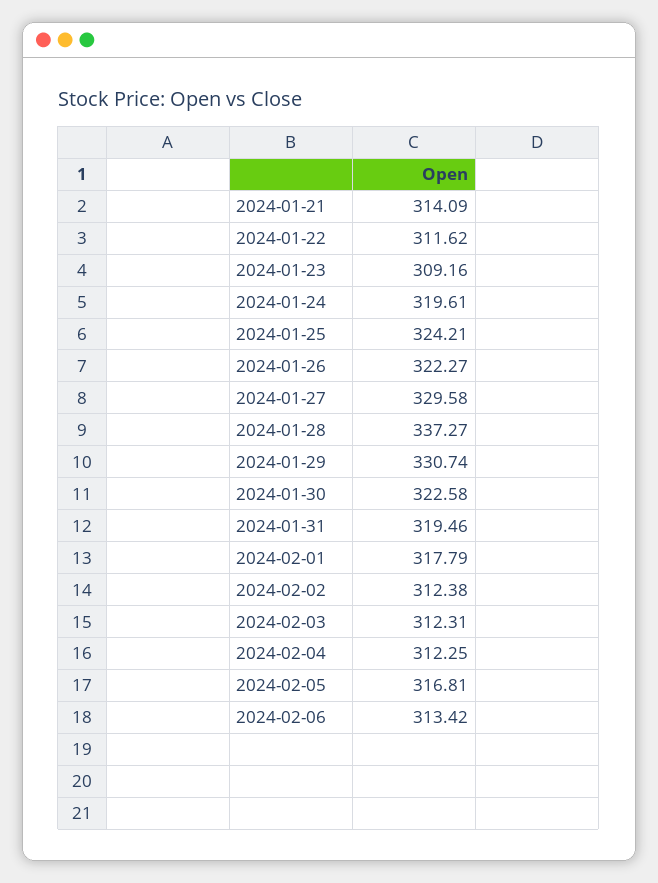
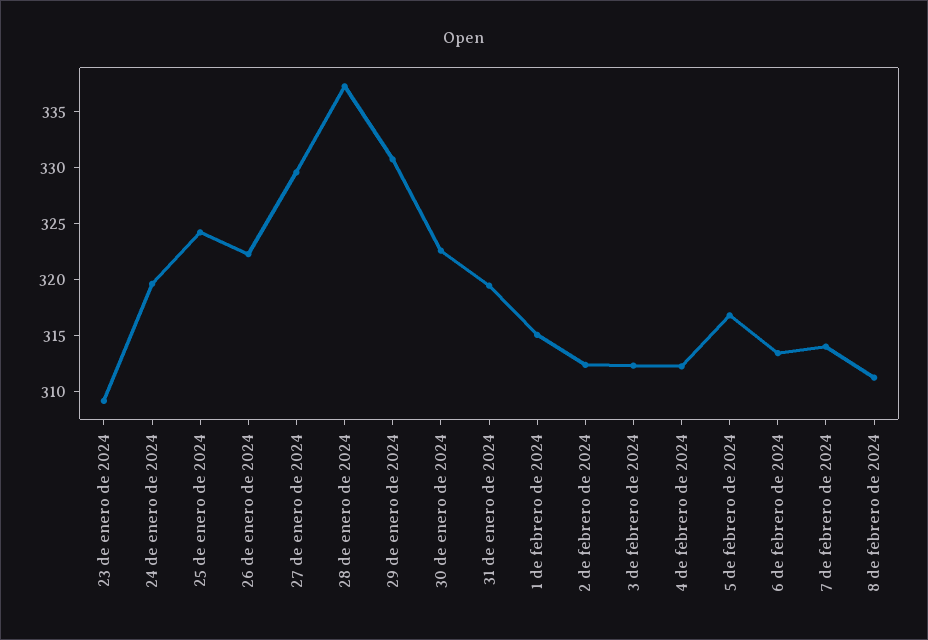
2024-01-21: 314.09 -> none
2024-01-22: 311.62 -> none
2024-02-01: 317.79 -> 315
7 de febrero de 2024: none -> 314
8 de febrero de 2024: none -> 311

